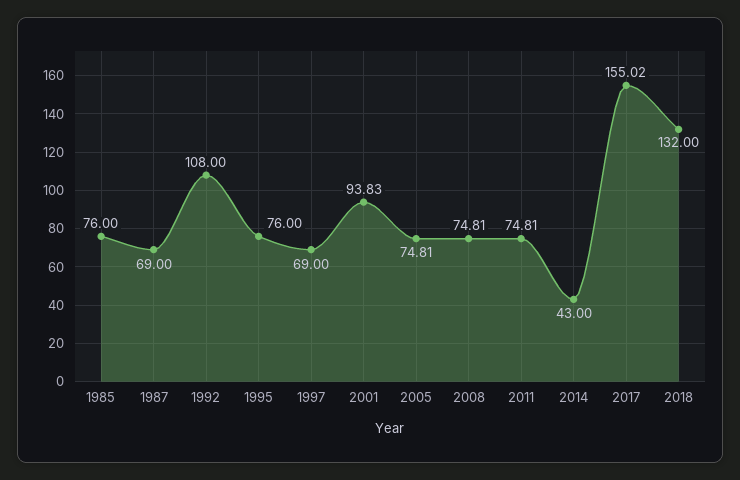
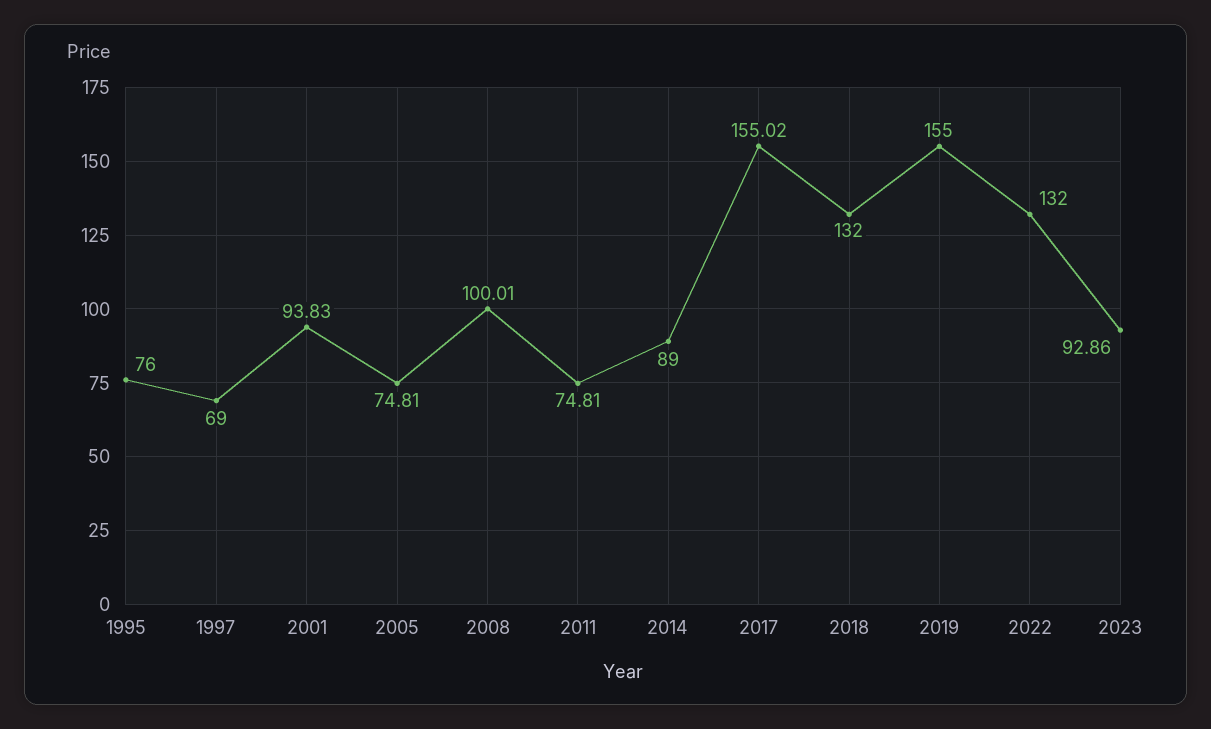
1985: 76 -> none
1987: 69 -> none
1992: 108 -> none
2008: 74.81 -> 100.01
2014: 43 -> 89
2019: none -> 155
2022: none -> 132
2023: none -> 92.86

